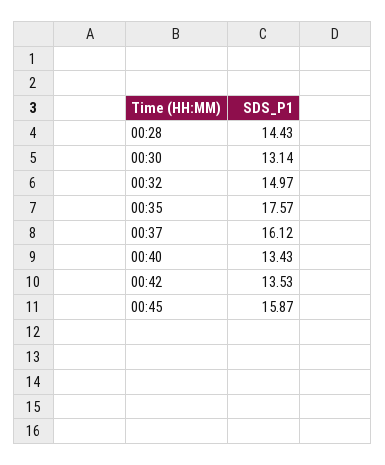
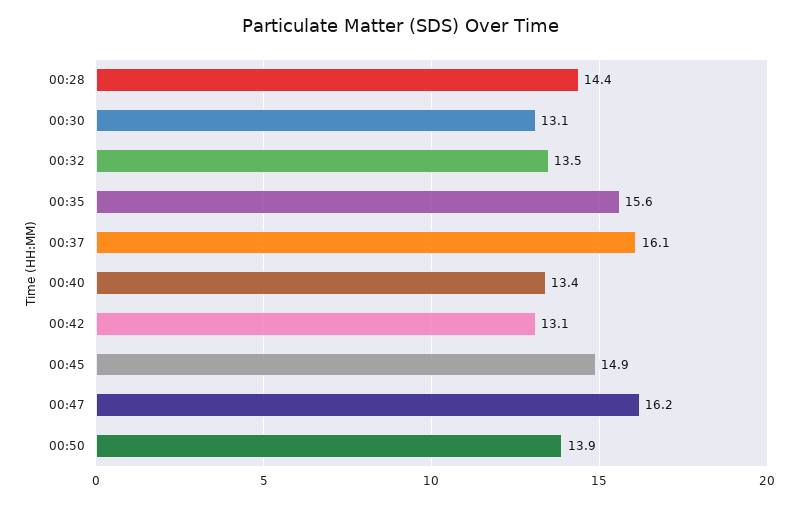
00:32: 14.97 -> 13.5
00:35: 17.57 -> 15.6
00:42: 13.53 -> 13.1
00:45: 15.87 -> 14.9
00:47: none -> 16.2
00:50: none -> 13.9

